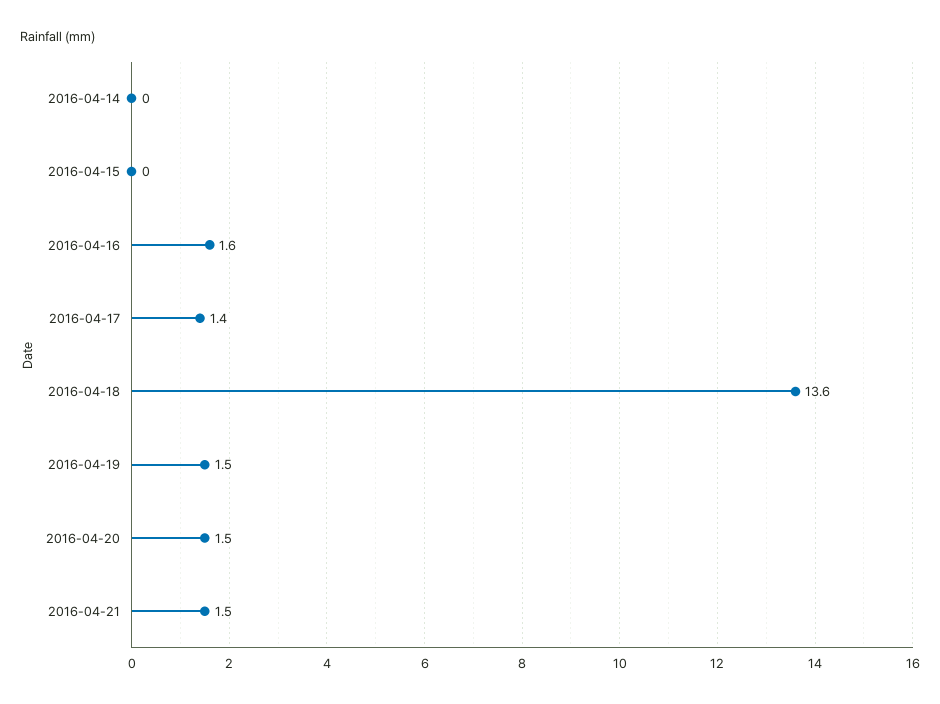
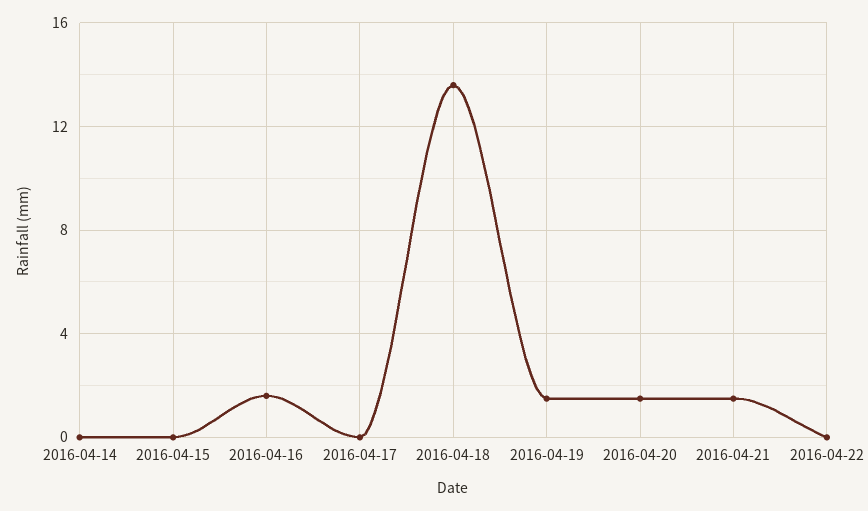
2016-04-17: 1.4 -> 0
2016-04-22: none -> 0

